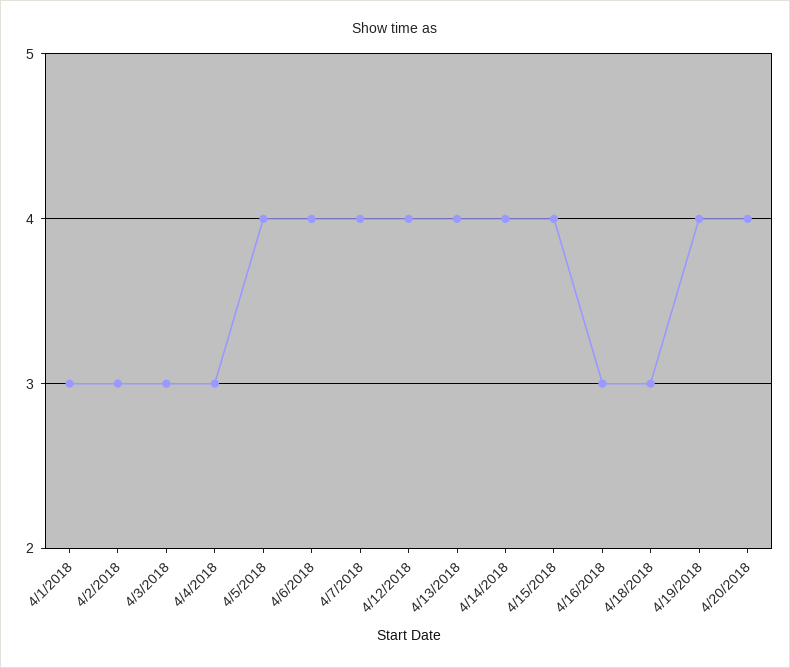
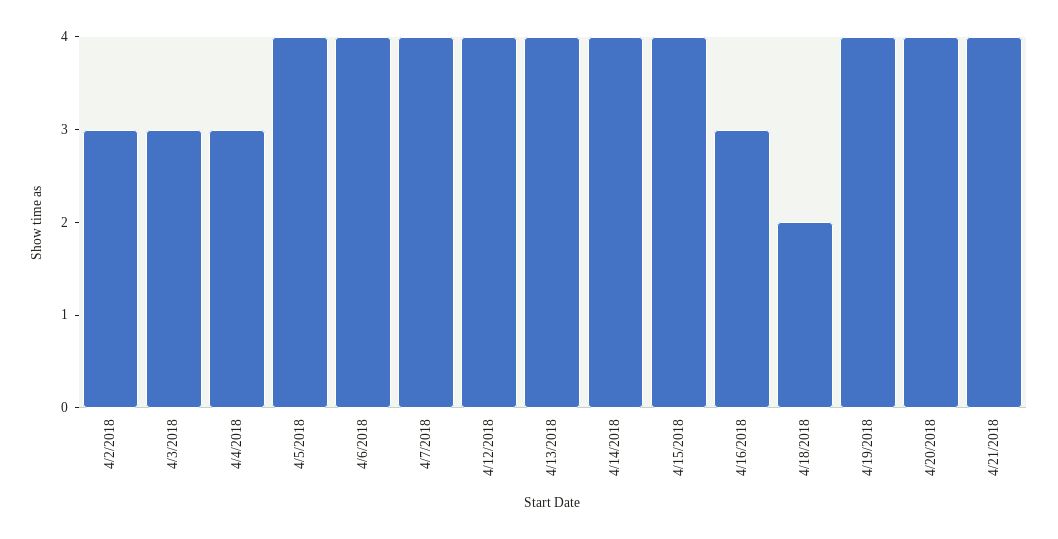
4/1/2018: 3 -> none
4/18/2018: 3 -> 2
4/21/2018: none -> 4

